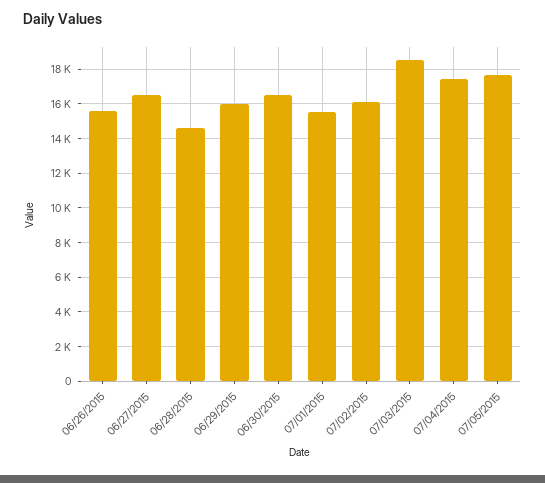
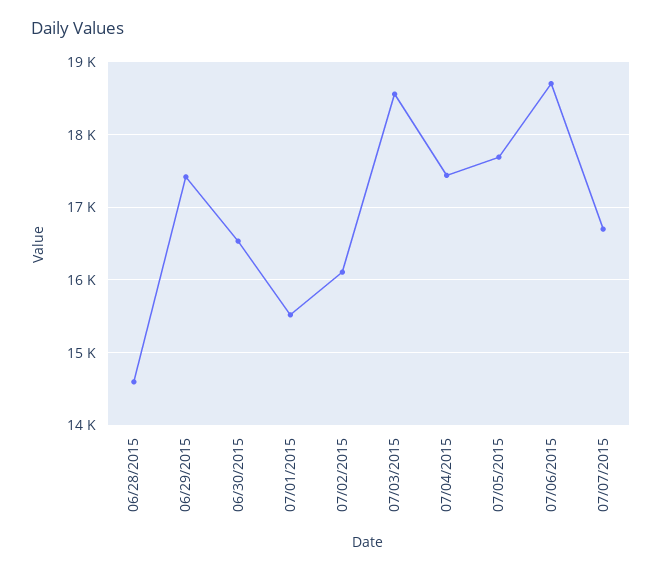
06/26/2015: 15500 -> none
06/27/2015: 16500 -> none
06/29/2015: 16000 -> 17400
07/06/2015: none -> 18700
07/07/2015: none -> 16700

